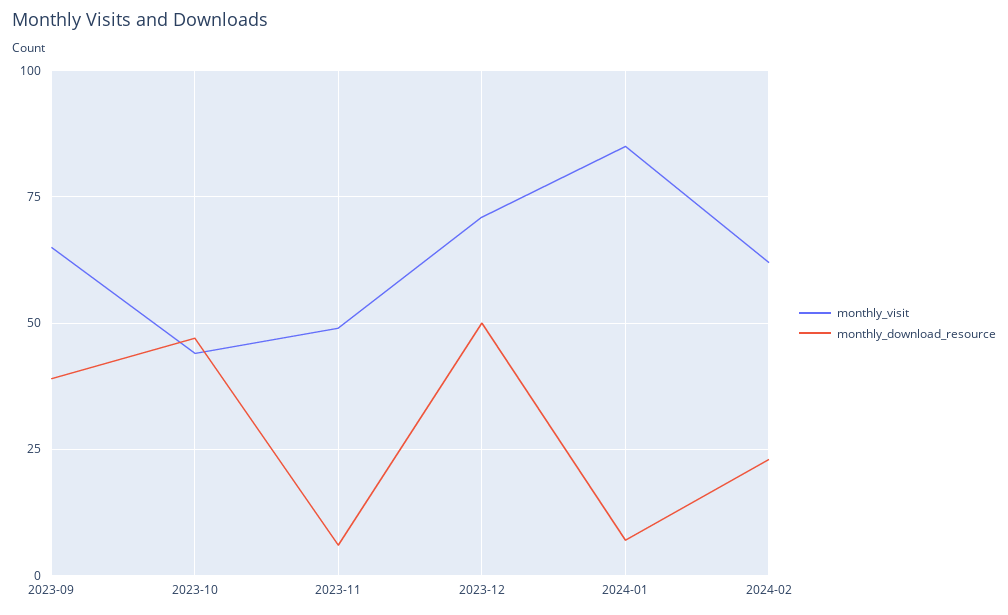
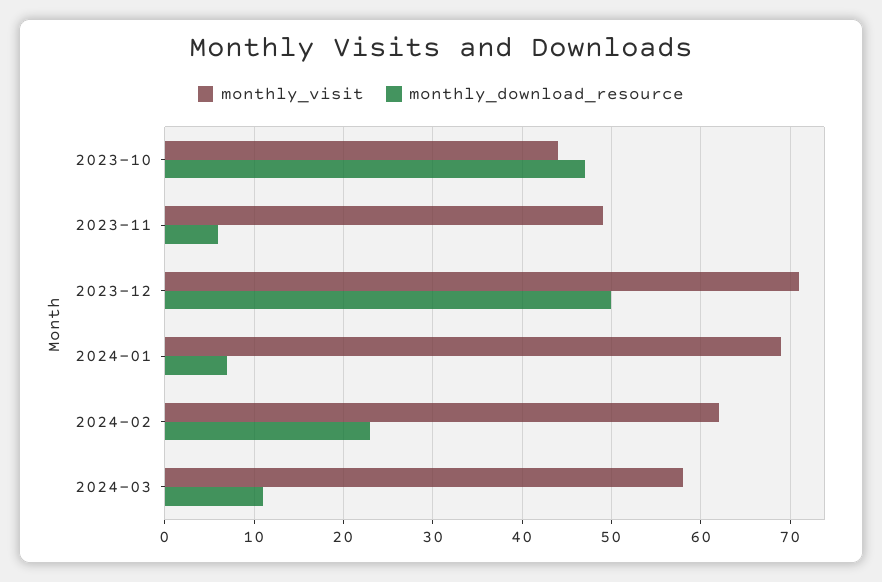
monthly_visit, 2023-09: 65 -> none
monthly_download_resource, 2023-09: 40 -> none
monthly_visit, 2024-01: 85 -> 69
monthly_visit, 2024-03: none -> 58
monthly_download_resource, 2024-03: none -> 11

